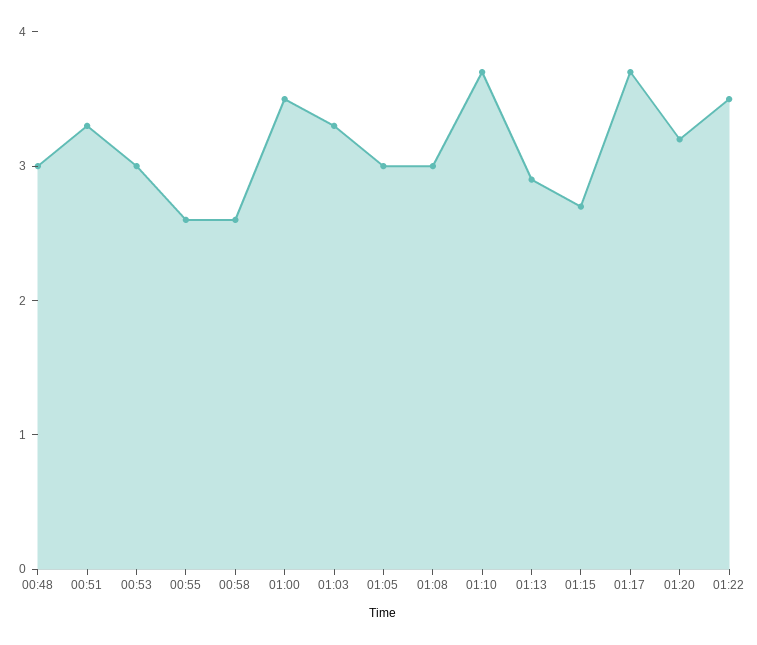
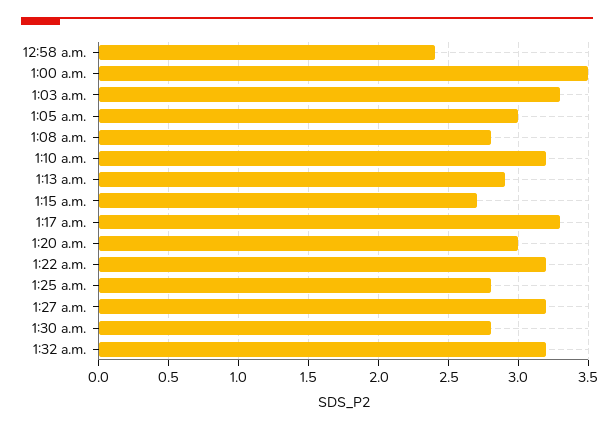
00:48: 3 -> none
00:51: 3.3 -> none
00:53: 3 -> none
00:55: 2.6 -> none
00:58: 2.6 -> 2.4
01:08: 3 -> 2.8
01:10: 3.7 -> 3.2
01:17: 3.7 -> 3.3
01:20: 3.2 -> 3
01:22: 3.5 -> 3.2
1:25 a.m.: none -> 2.8
1:27 a.m.: none -> 3.2
1:30 a.m.: none -> 2.8
1:32 a.m.: none -> 3.2

